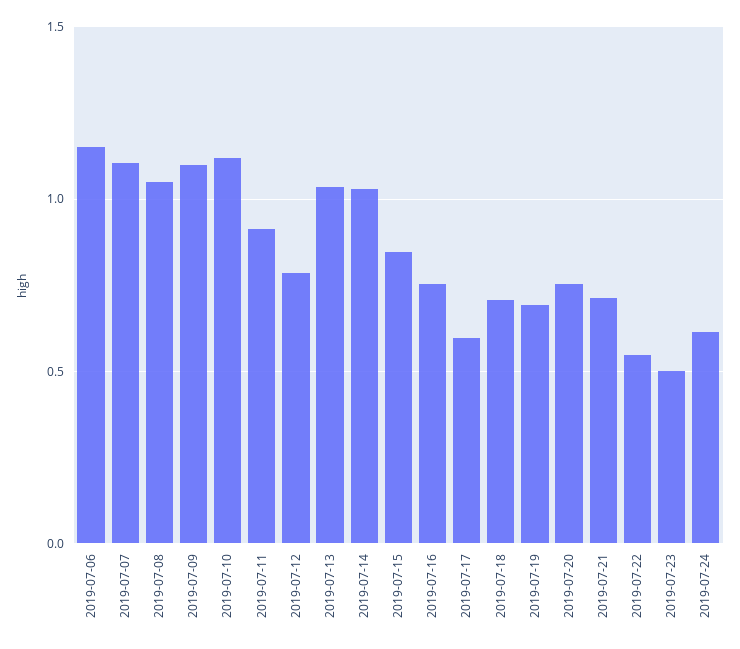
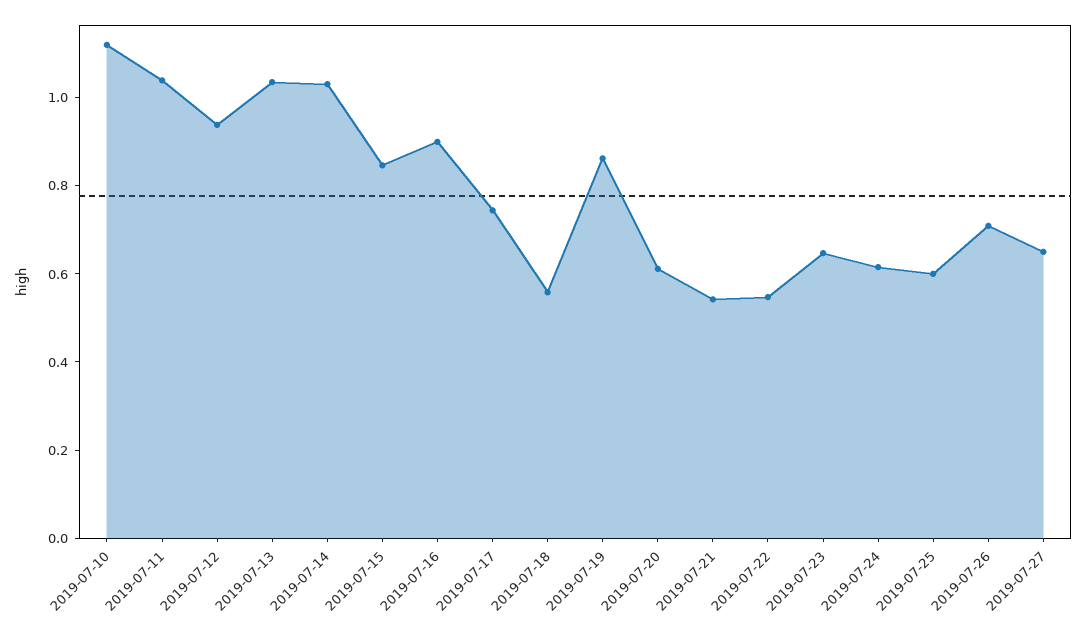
2019-07-06: 1.15 -> none
2019-07-07: 1.1 -> none
2019-07-08: 1.05 -> none
2019-07-09: 1.1 -> none
2019-07-11: 0.9 -> 1.05
2019-07-12: 0.8 -> 0.95
2019-07-16: 0.75 -> 0.9
2019-07-17: 0.6 -> 0.75
2019-07-18: 0.7 -> 0.55
2019-07-19: 0.7 -> 0.85
2019-07-20: 0.75 -> 0.6
2019-07-21: 0.7 -> 0.55
2019-07-23: 0.5 -> 0.65
2019-07-25: none -> 0.6
2019-07-26: none -> 0.7
2019-07-27: none -> 0.65

